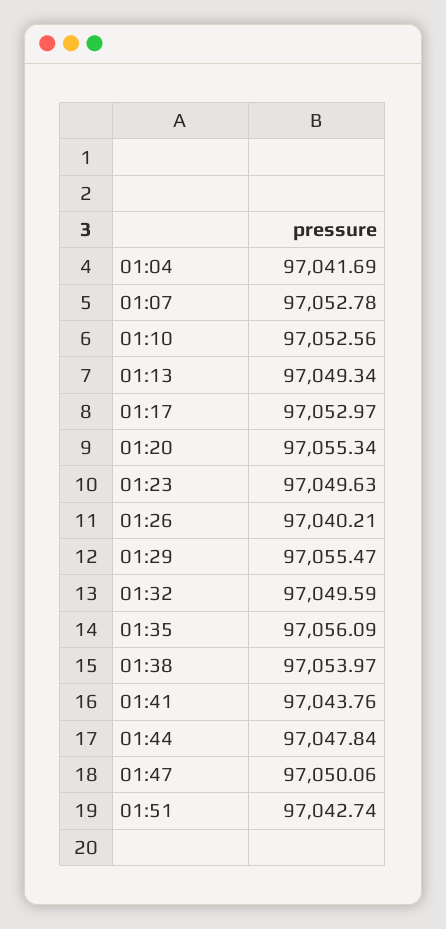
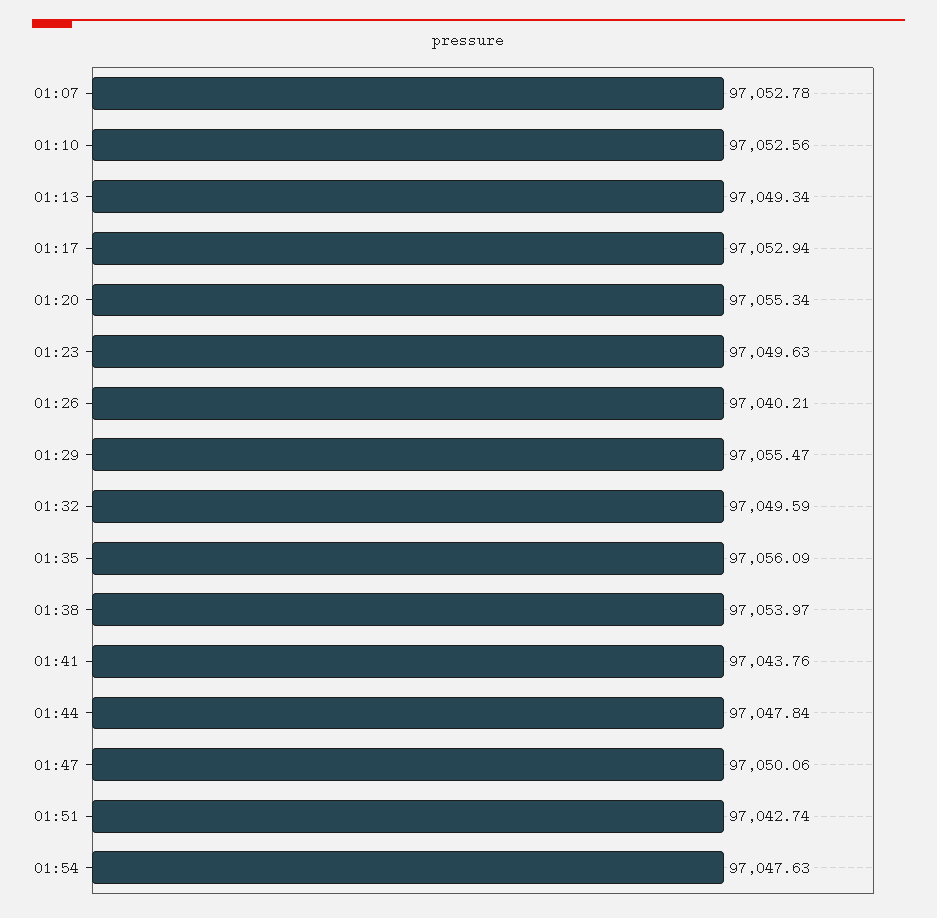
01:04: 97041.69 -> none
01:17: 97052.97 -> 97052.94
01:54: none -> 97047.63

